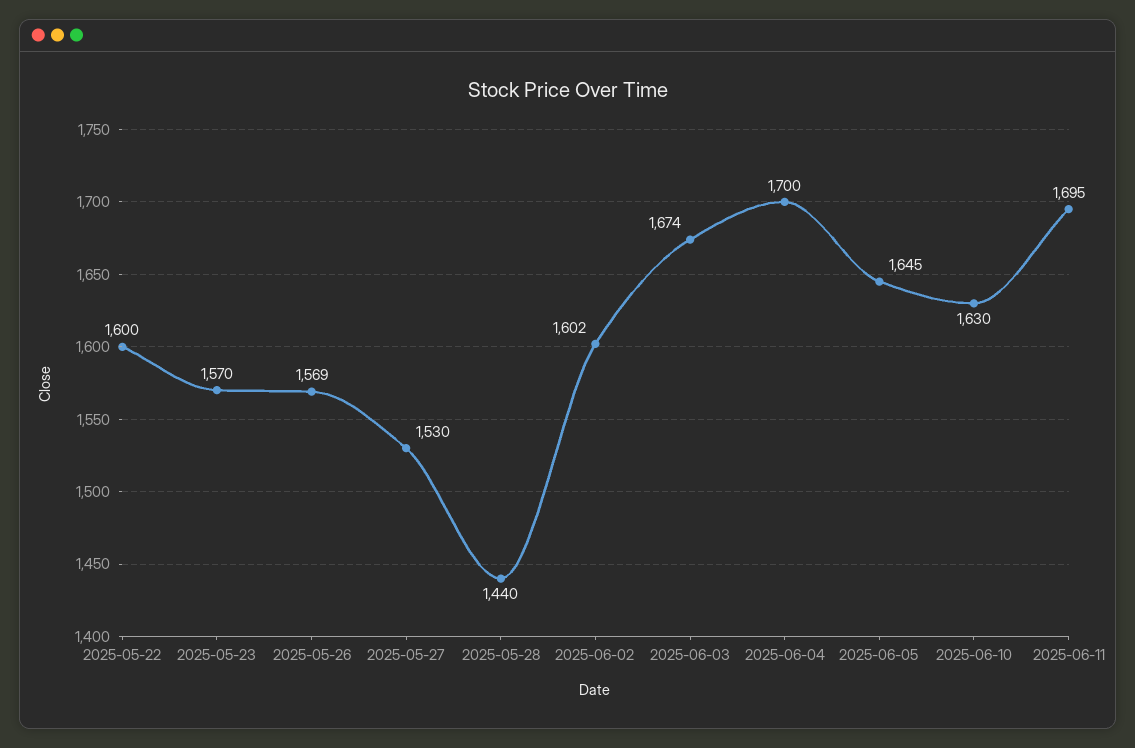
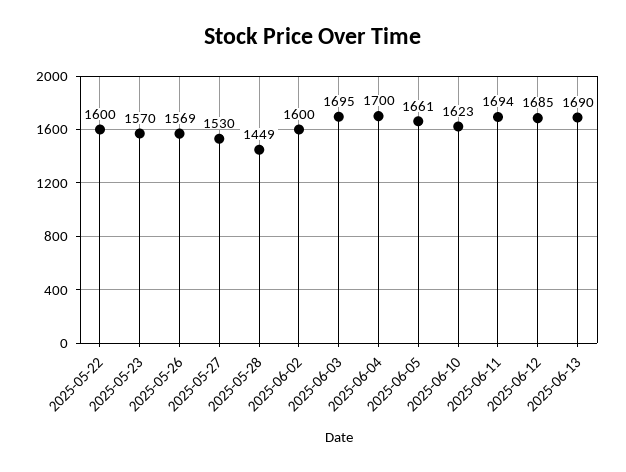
2025-05-28: 1440 -> 1449
2025-06-02: 1602 -> 1600
2025-06-03: 1674 -> 1695
2025-06-05: 1645 -> 1661
2025-06-10: 1630 -> 1623
2025-06-11: 1695 -> 1694
2025-06-12: none -> 1685
2025-06-13: none -> 1690

